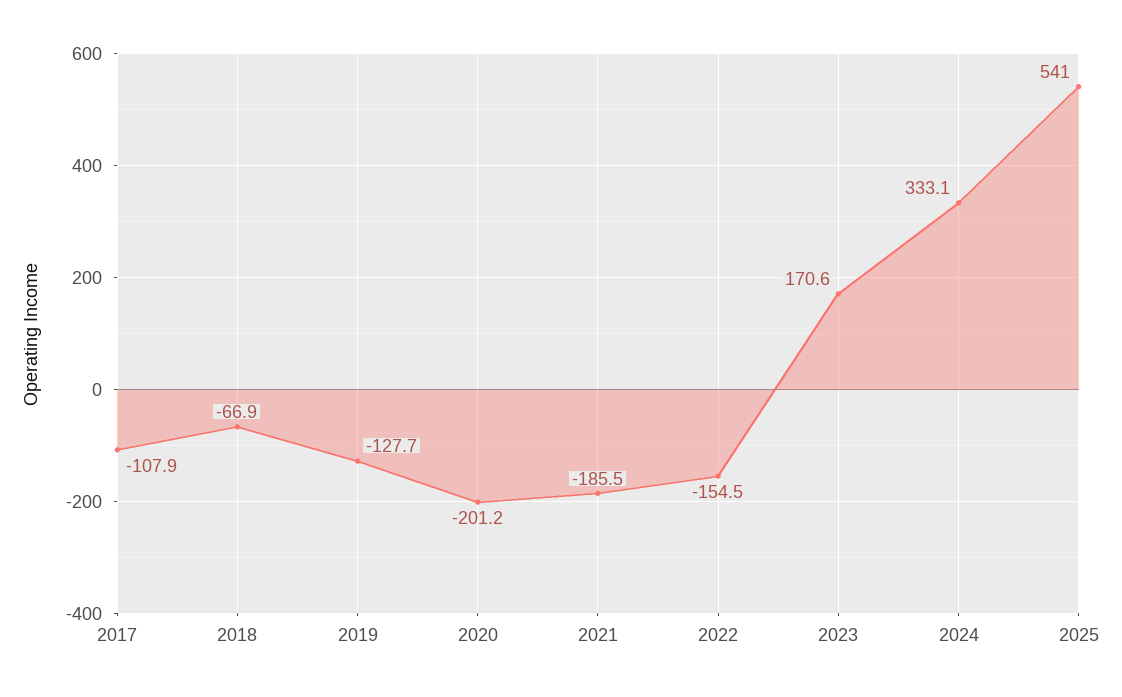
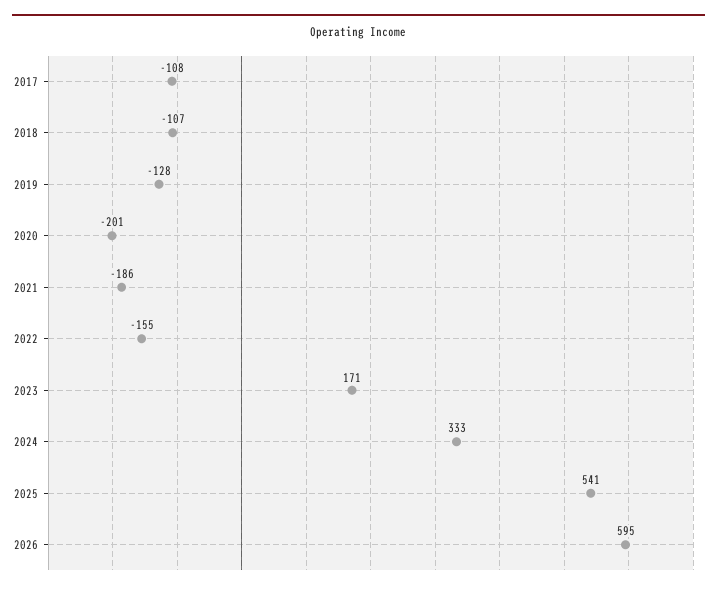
2018: -66.9 -> -107
2026: none -> 595

